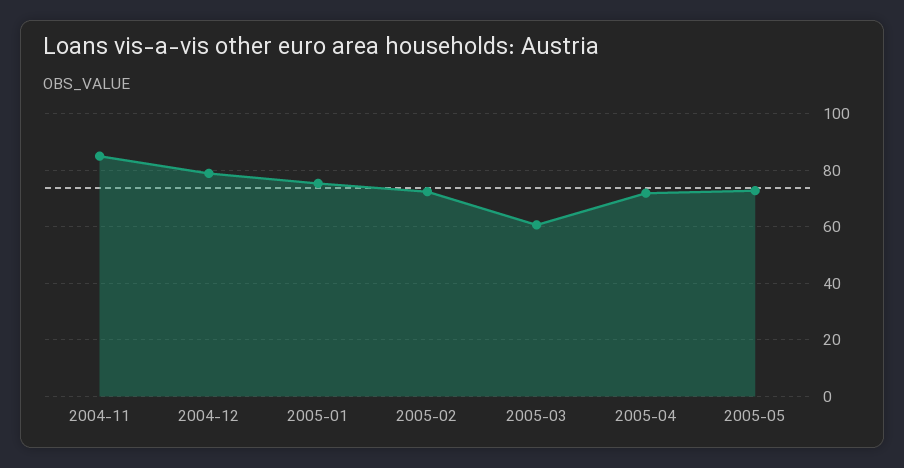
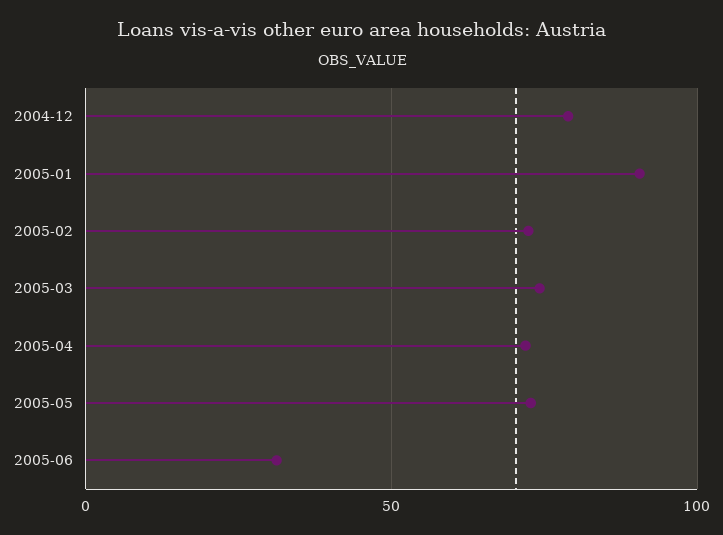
2004-11: 85 -> none
2005-01: 75 -> 90
2005-03: 60 -> 75
2005-06: none -> 30

